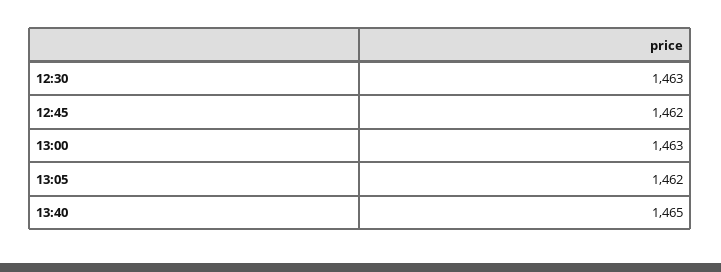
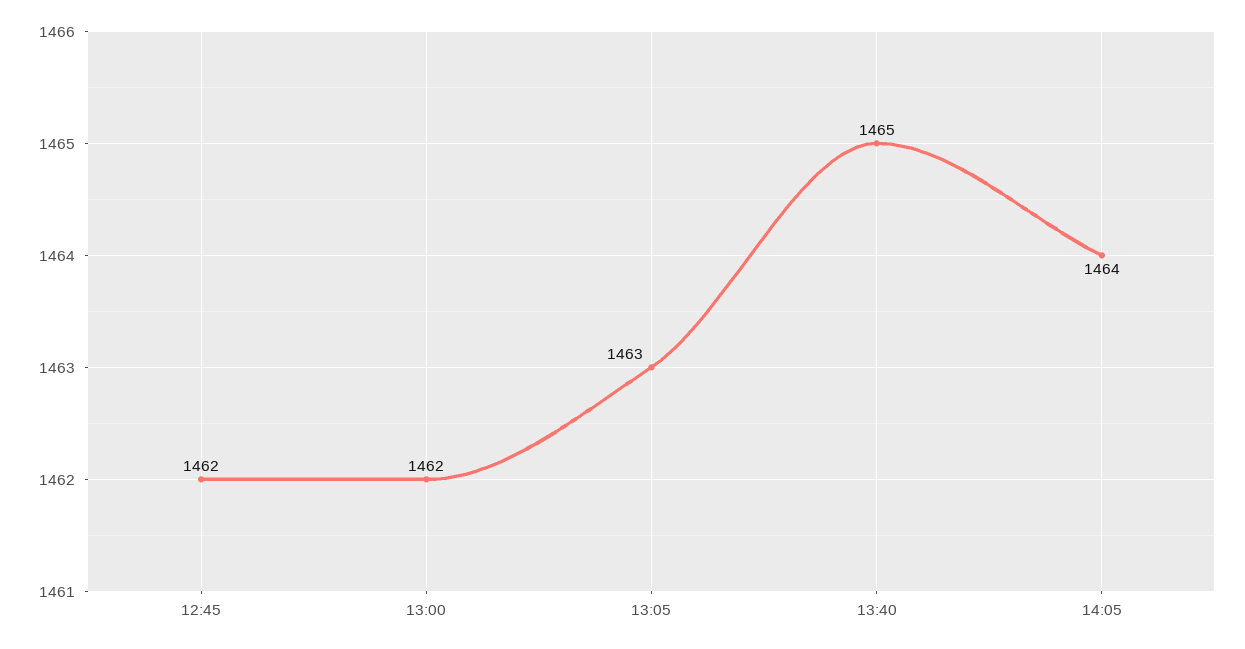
12:30: 1463 -> none
13:00: 1463 -> 1462
13:05: 1462 -> 1463
14:05: none -> 1464

